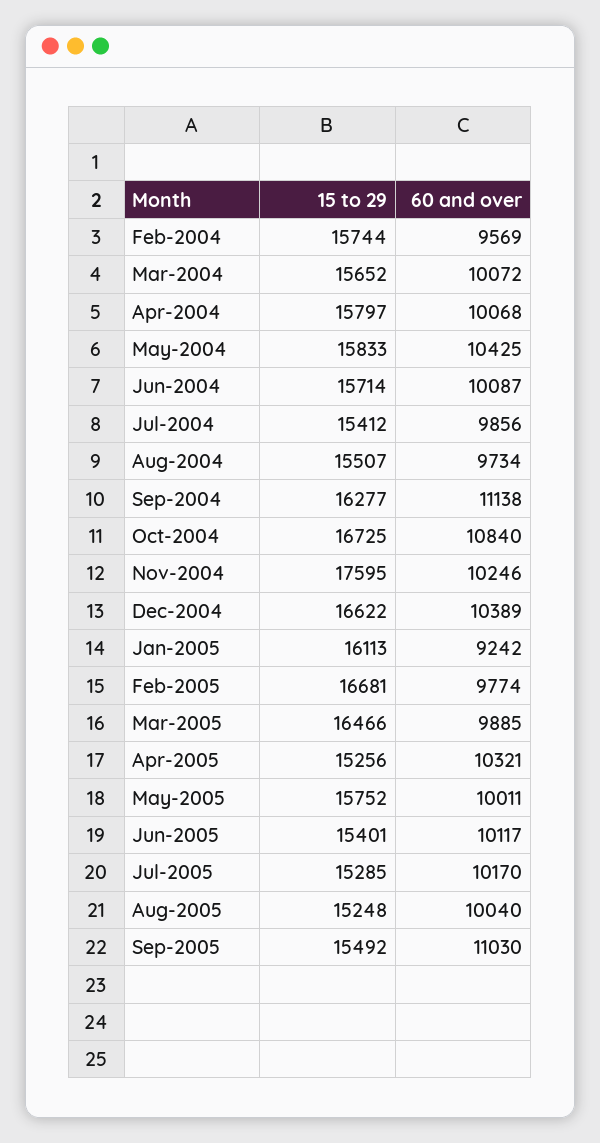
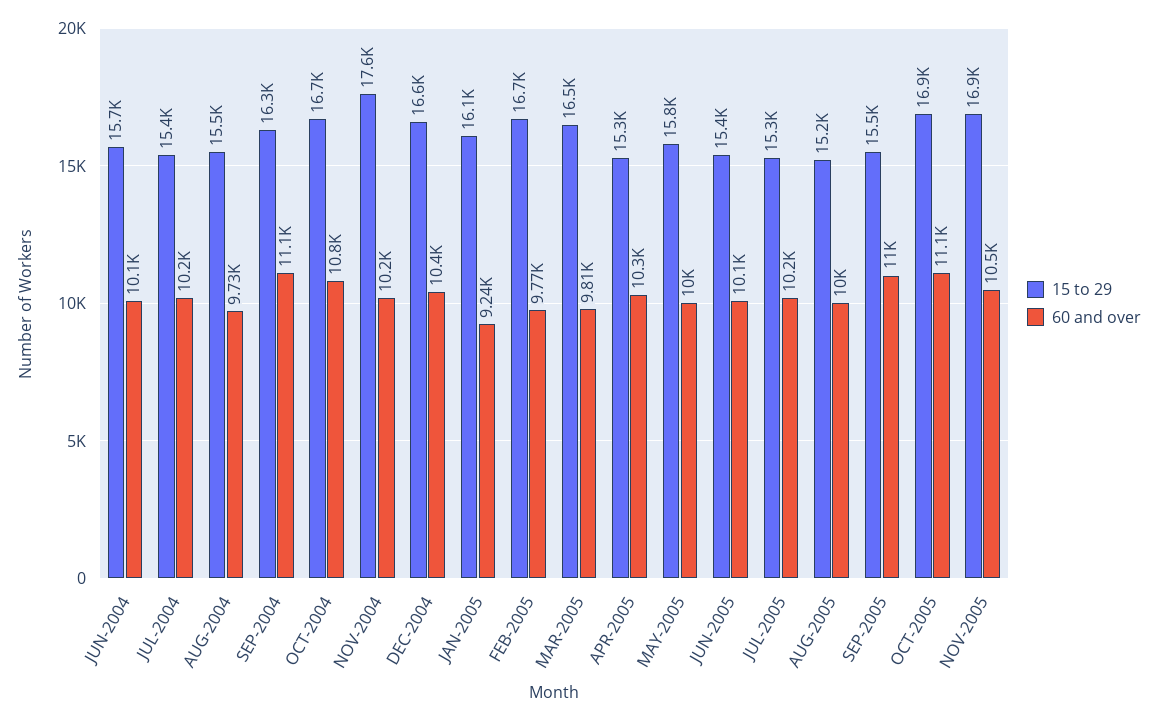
15 to 29, Feb-2004: 15744 -> none
60 and over, Feb-2004: 9569 -> none
15 to 29, Mar-2004: 15652 -> none
60 and over, Mar-2004: 10072 -> none
15 to 29, Apr-2004: 15797 -> none
60 and over, Apr-2004: 10068 -> none
15 to 29, May-2004: 15833 -> none
60 and over, May-2004: 10425 -> none
60 and over, Jul-2004: 9856 -> 10200
60 and over, Mar-2005: 9885 -> 9810
15 to 29, OCT-2005: none -> 16900
60 and over, OCT-2005: none -> 11100
15 to 29, NOV-2005: none -> 16900
60 and over, NOV-2005: none -> 10500

